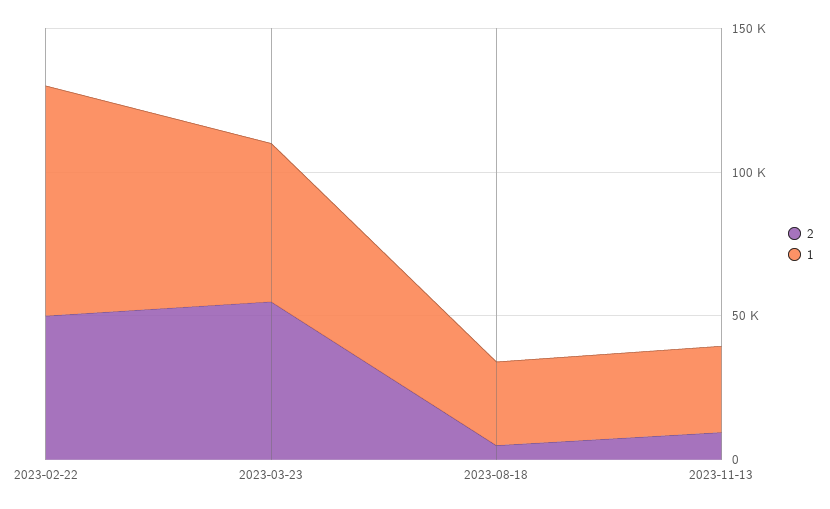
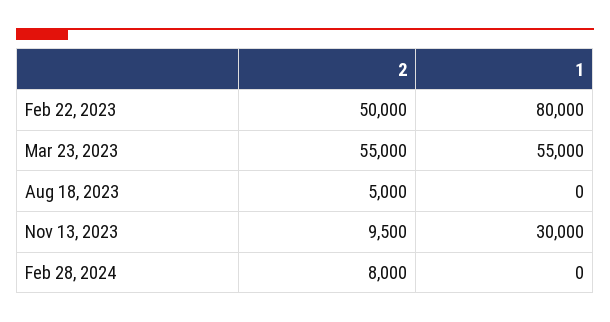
1, 2023-08-18: 30000 -> 0
2, Feb 28, 2024: none -> 8000
1, Feb 28, 2024: none -> 0

